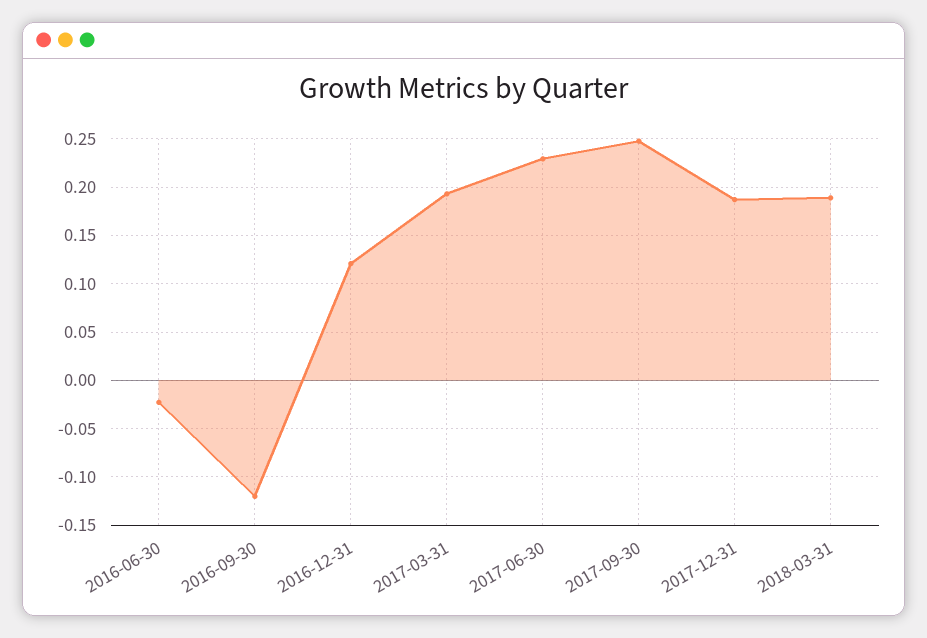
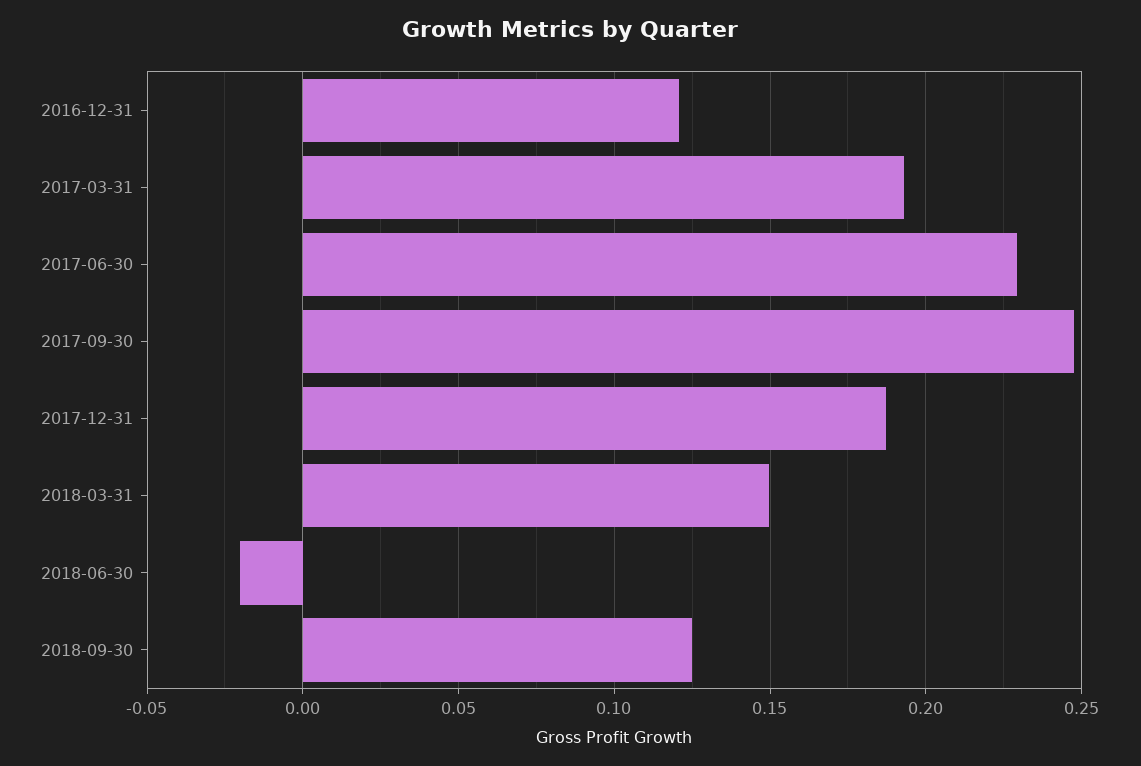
2016-06-30: -0.02 -> none
2016-09-30: -0.12 -> none
2018-03-31: 0.19 -> 0.15
2018-06-30: none -> -0.02
2018-09-30: none -> 0.125

